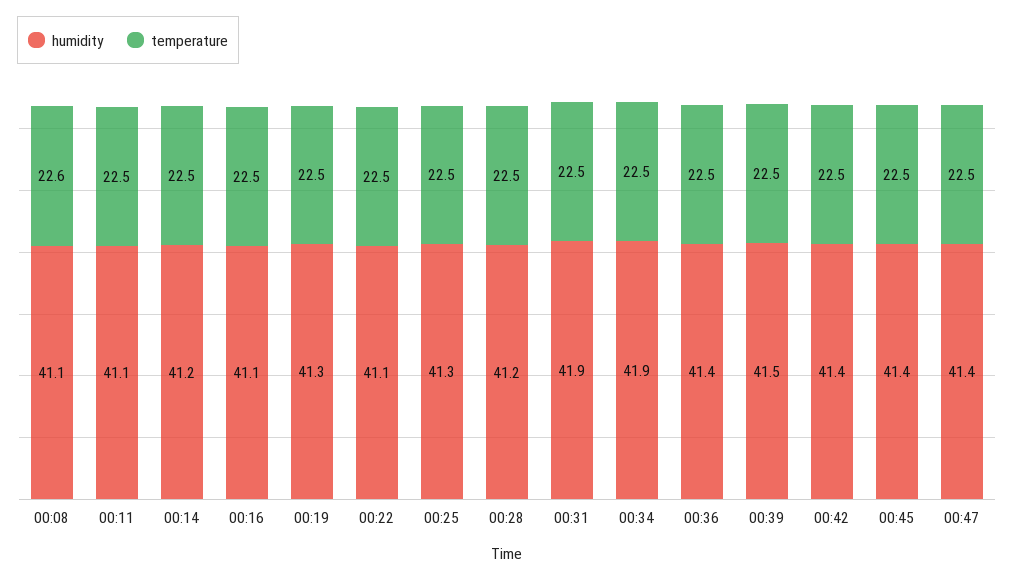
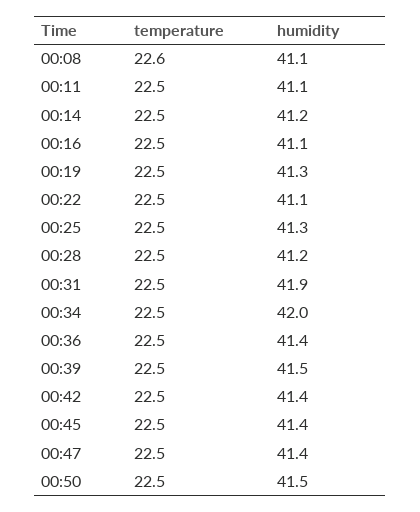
humidity, 00:34: 41.9 -> 42
temperature, 00:50: none -> 22.5
humidity, 00:50: none -> 41.5

